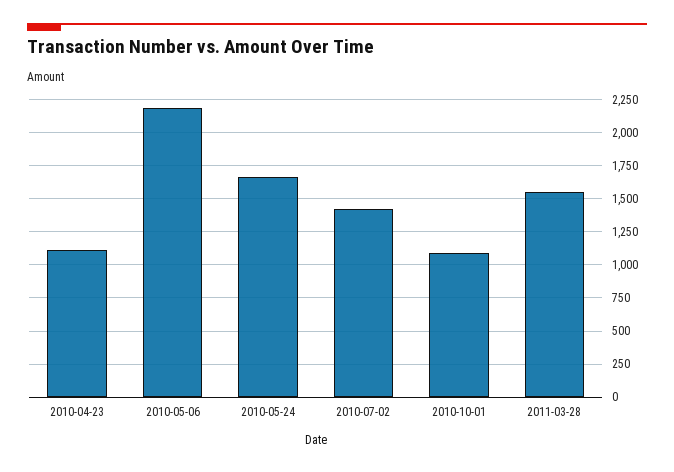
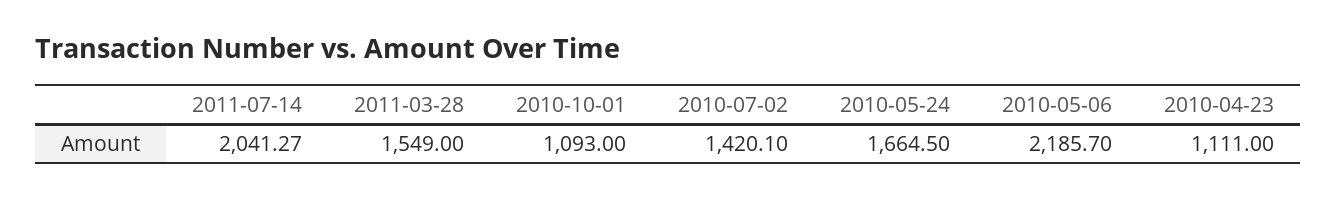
2011-07-14: none -> 2041.27

